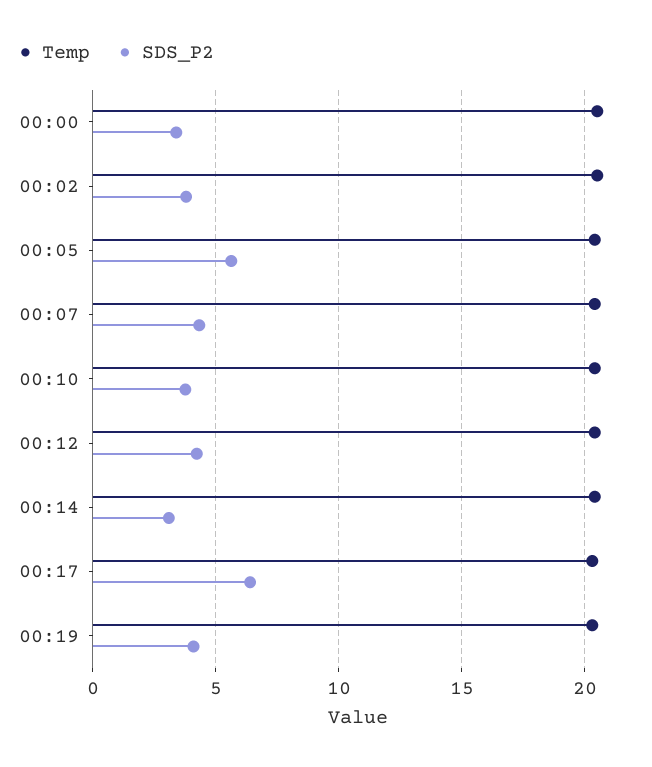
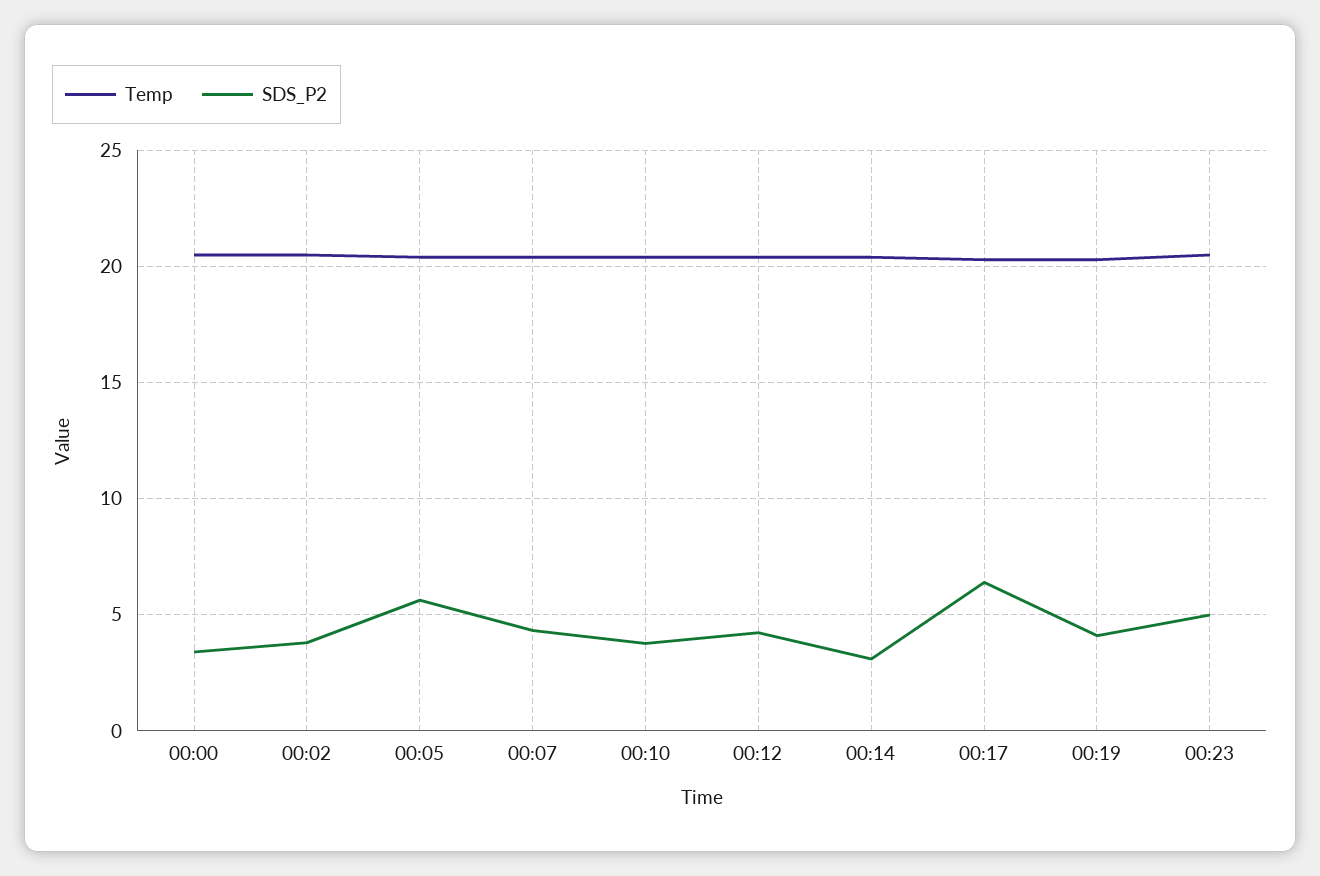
Temp, 00:23: none -> 20.5
SDS_P2, 00:23: none -> 5

